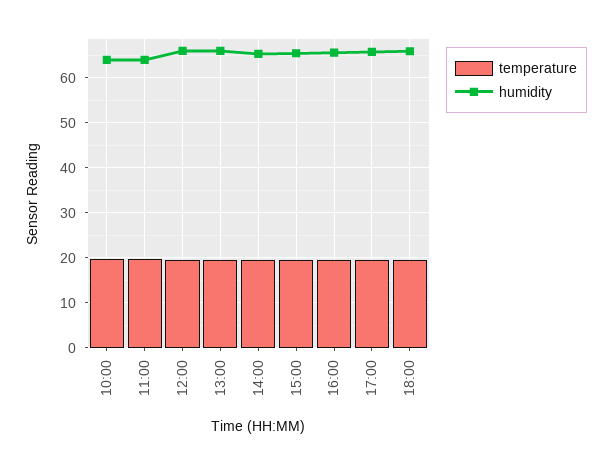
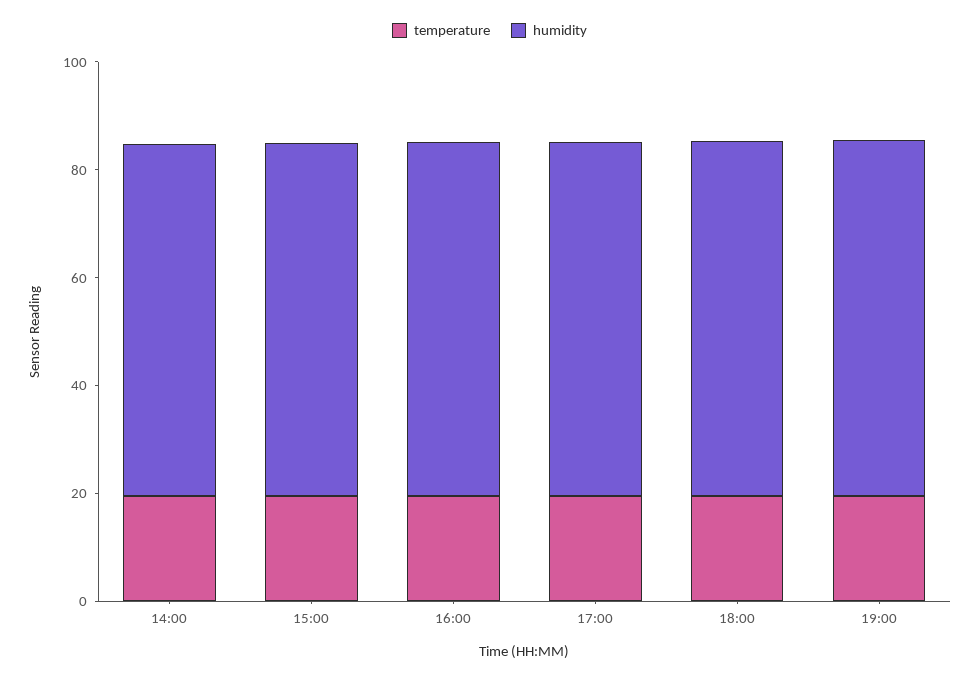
temperature, 10:00: 20 -> none
humidity, 10:00: 64 -> none
temperature, 11:00: 20 -> none
humidity, 11:00: 64 -> none
temperature, 12:00: 20 -> none
humidity, 12:00: 66 -> none
temperature, 13:00: 20 -> none
humidity, 13:00: 66 -> none
temperature, 19:00: none -> 20
humidity, 19:00: none -> 65

